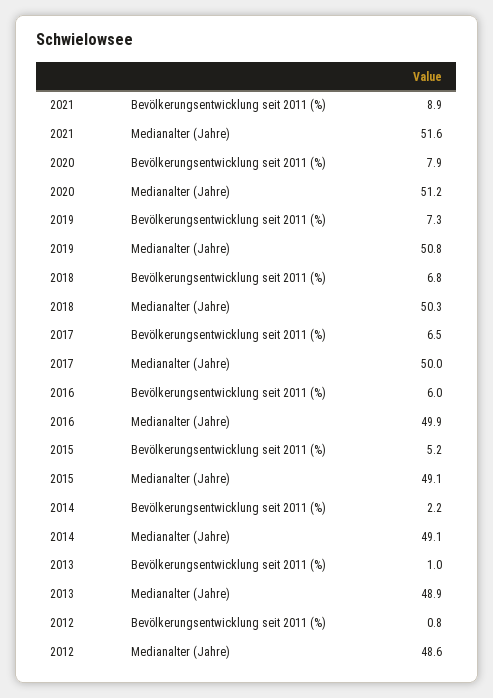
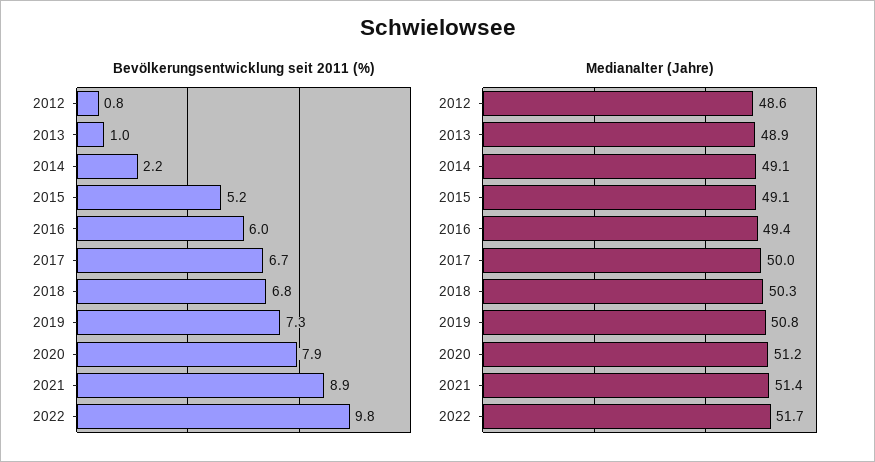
Medianalter (Jahre), 2021: 51.6 -> 51.4
Bevölkerungsentwicklung seit 2011 (%), 2017: 6.5 -> 6.7
Medianalter (Jahre), 2016: 49.9 -> 49.4
Bevölkerungsentwicklung seit 2011 (%), 2022: none -> 9.8
Medianalter (Jahre), 2022: none -> 51.7

